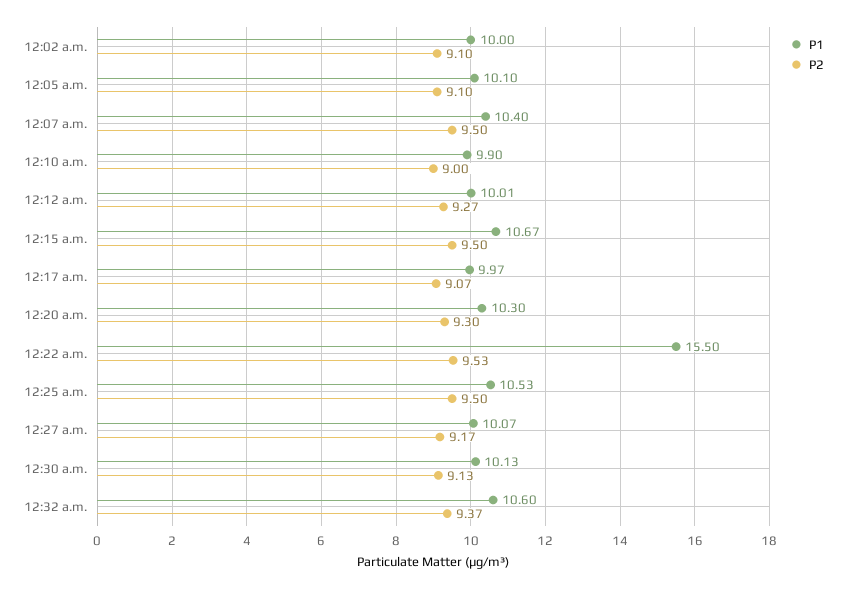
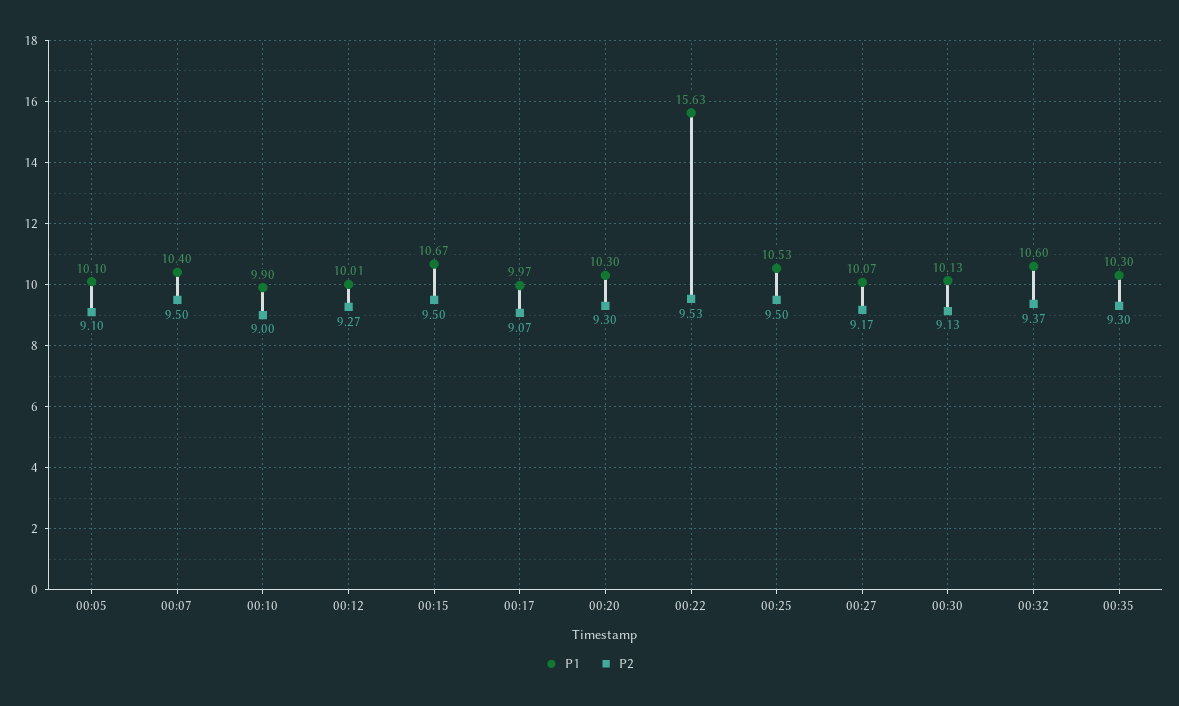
P1, 12:02 a.m.: 10 -> none
P2, 12:02 a.m.: 9.1 -> none
P1, 12:22 a.m.: 15.5 -> 15.63
P1, 00:35: none -> 10.3
P2, 00:35: none -> 9.3

